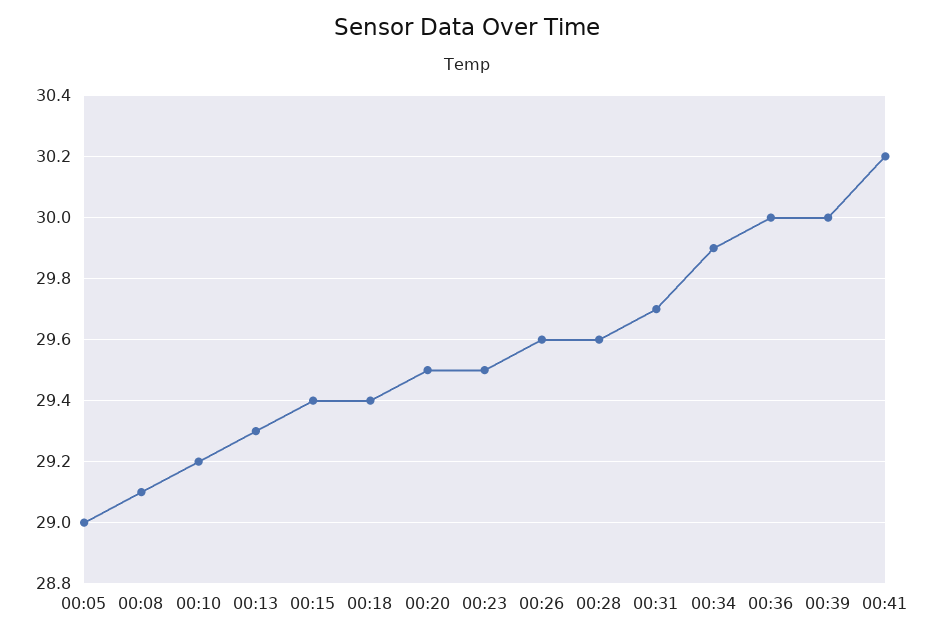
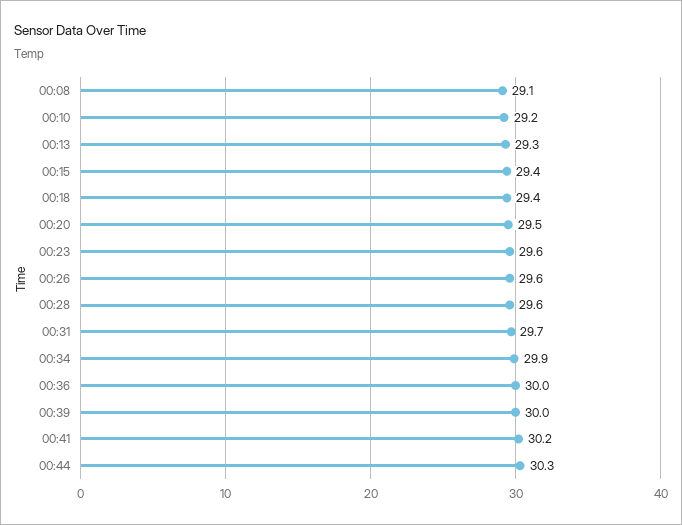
00:05: 29 -> none
00:23: 29.5 -> 29.6
00:44: none -> 30.3

